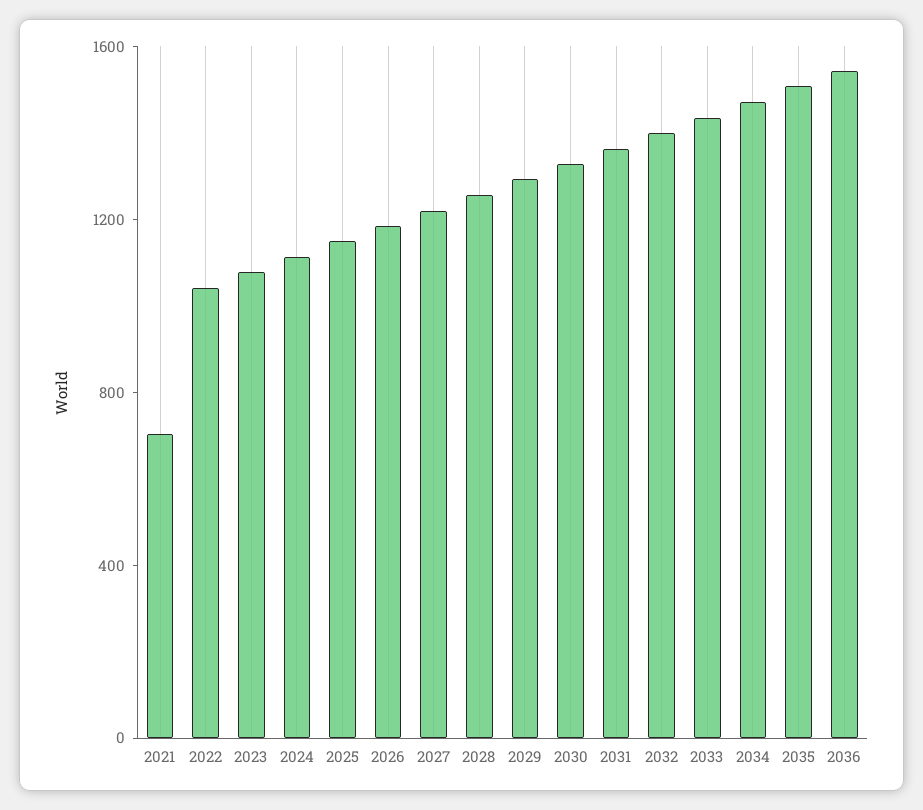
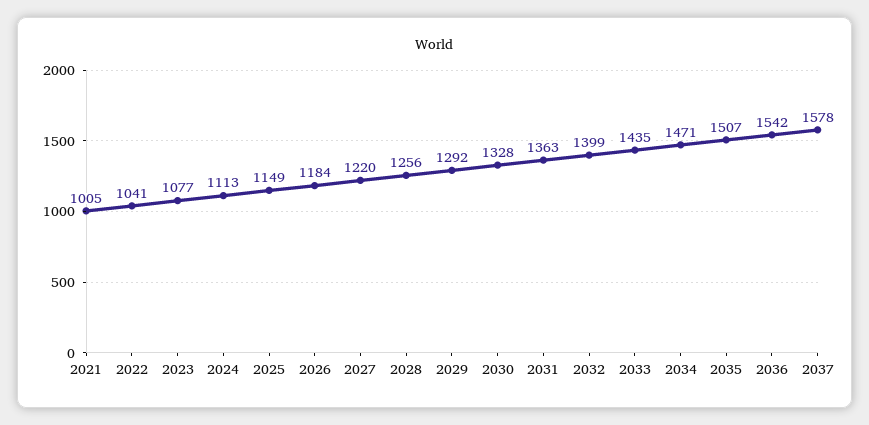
2021: 700 -> 1005
2037: none -> 1578

